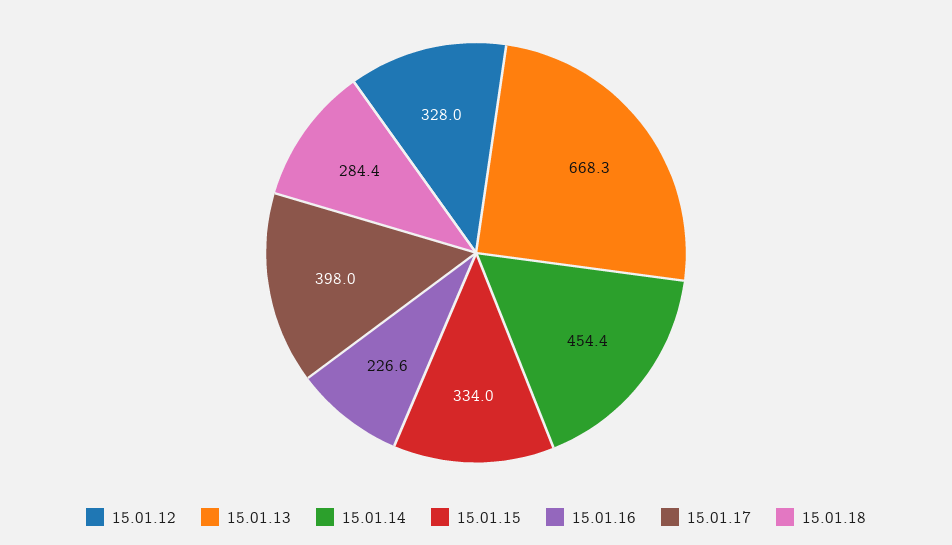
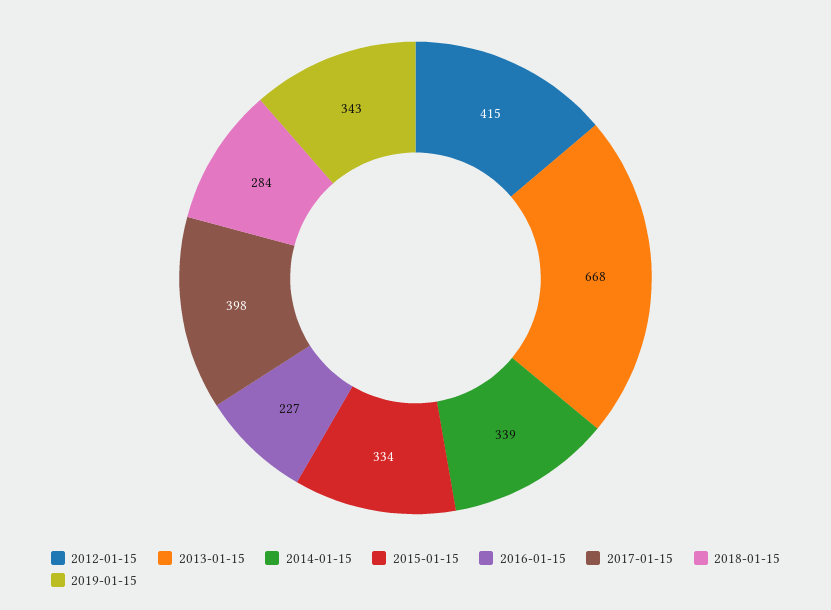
15.01.12: 328 -> 415
15.01.14: 454.4 -> 339
2019-01-15: none -> 343

